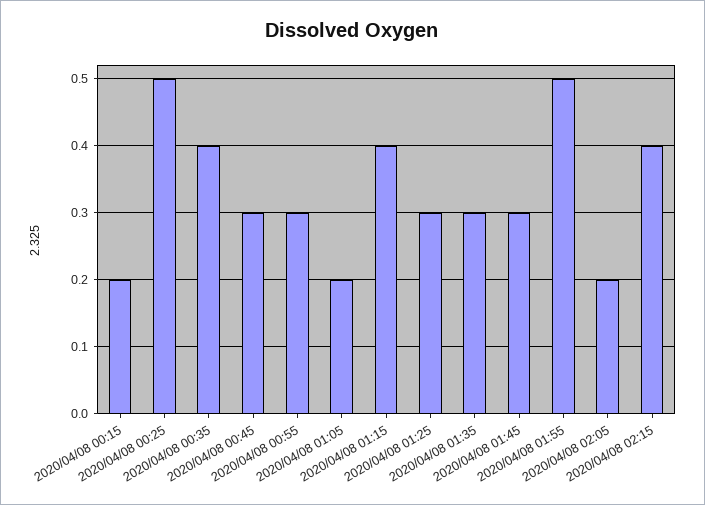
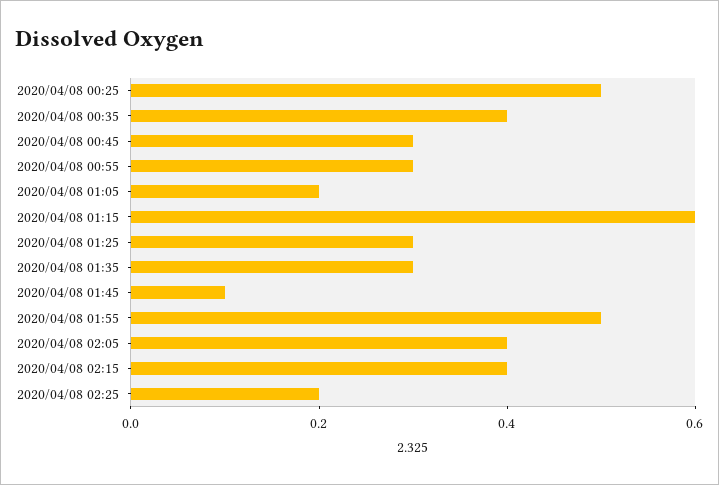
2020/04/08 00:15: 0.2 -> none
2020/04/08 01:15: 0.4 -> 0.6
2020/04/08 01:45: 0.3 -> 0.1
2020/04/08 02:05: 0.2 -> 0.4
2020/04/08 02:25: none -> 0.2

